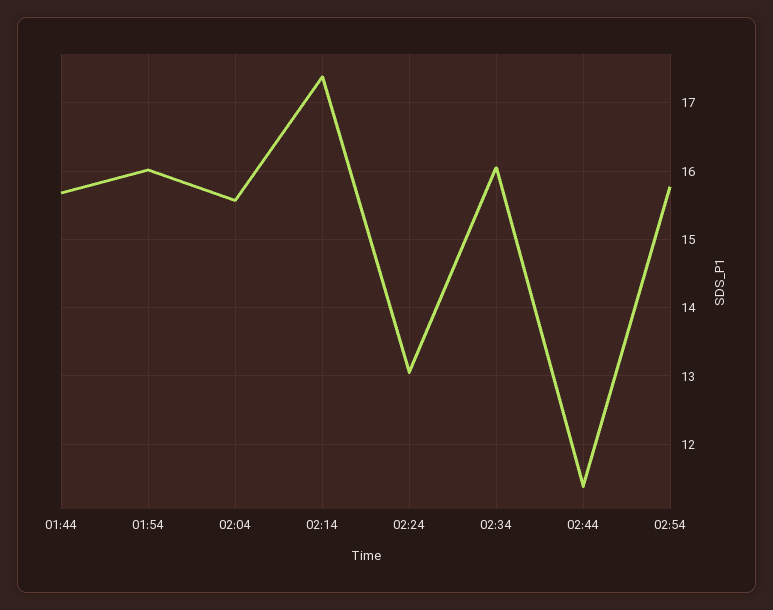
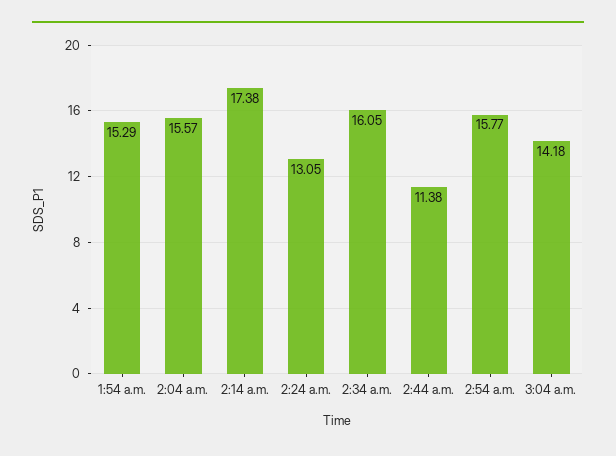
01:44: 15.7 -> none
01:54: 16 -> 15.29
3:04 a.m.: none -> 14.18

